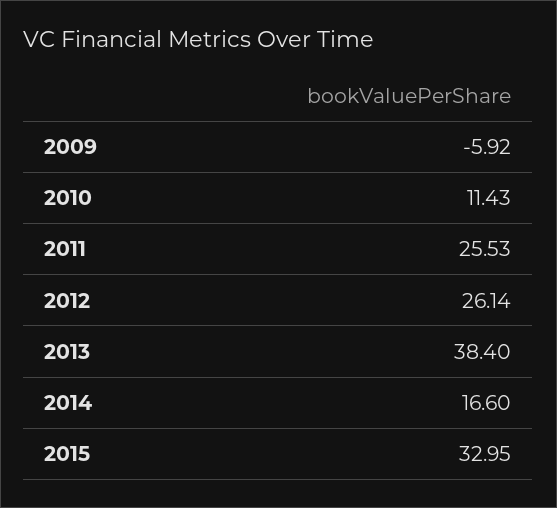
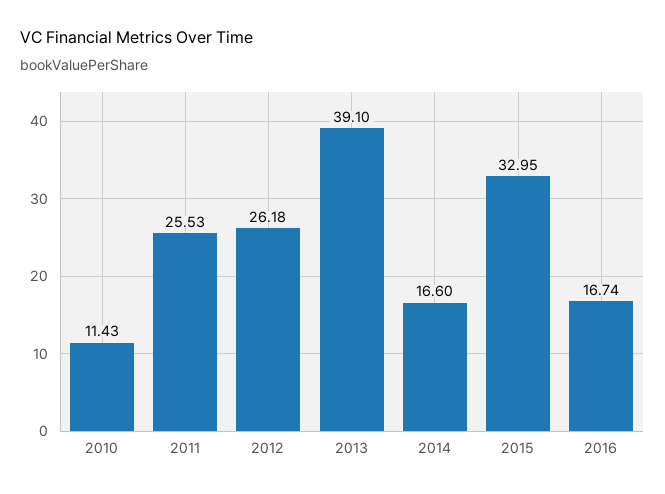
2009: -5.92 -> none
2012: 26.14 -> 26.18
2013: 38.4 -> 39.1
2016: none -> 16.74

